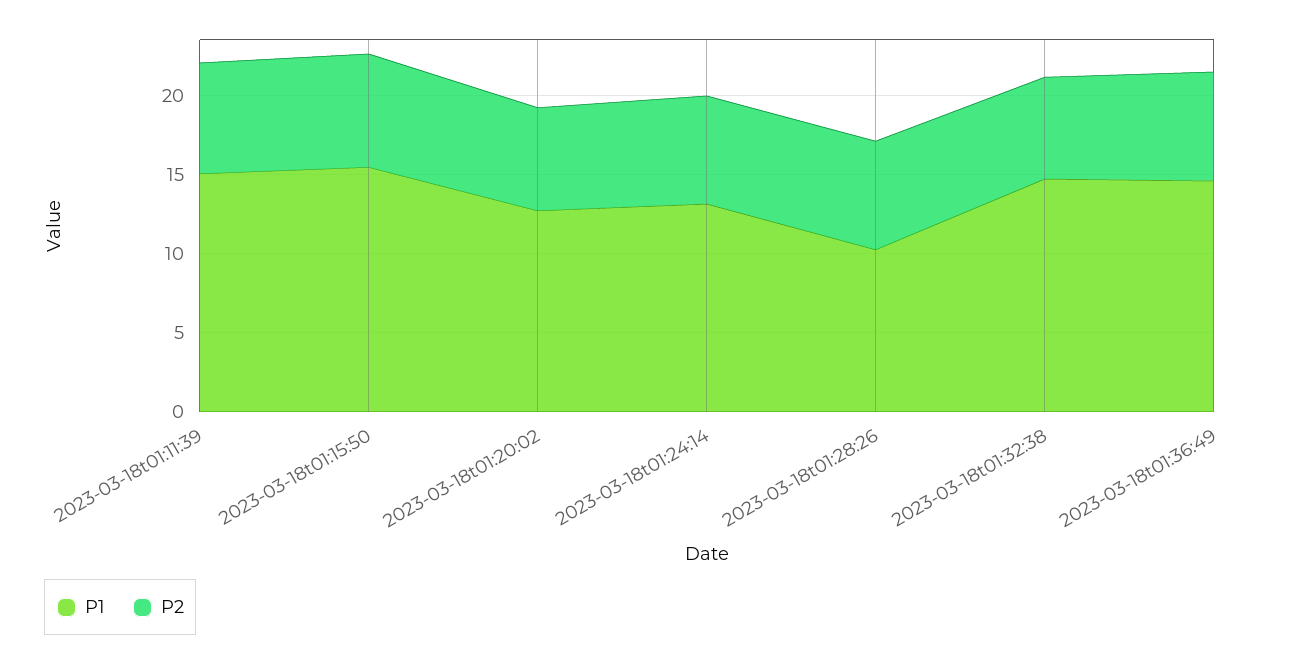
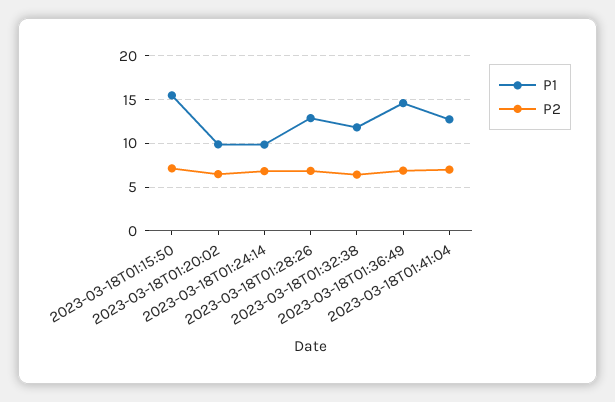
P1, 2023-03-18t01:11:39: 15 -> none
P2, 2023-03-18t01:11:39: 7 -> none
P1, 2023-03-18t01:20:02: 13 -> 10
P1, 2023-03-18t01:24:14: 13 -> 10
P1, 2023-03-18t01:28:26: 10 -> 13
P1, 2023-03-18t01:32:38: 15 -> 12
P1, 2023-03-18T01:41:04: none -> 13
P2, 2023-03-18T01:41:04: none -> 7

